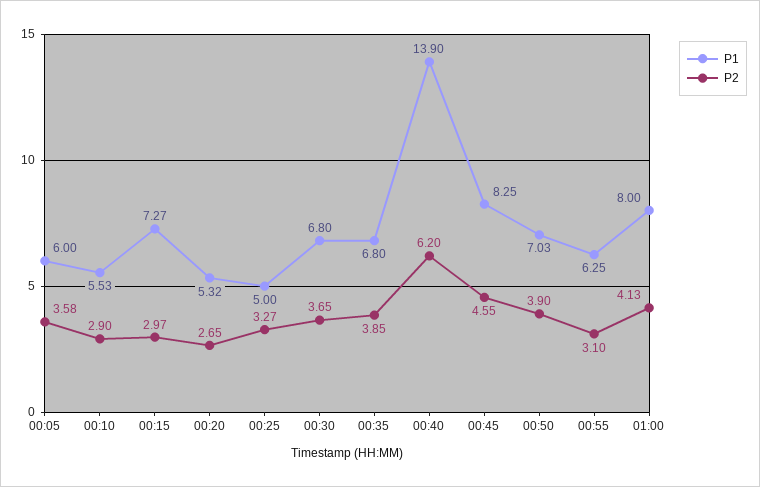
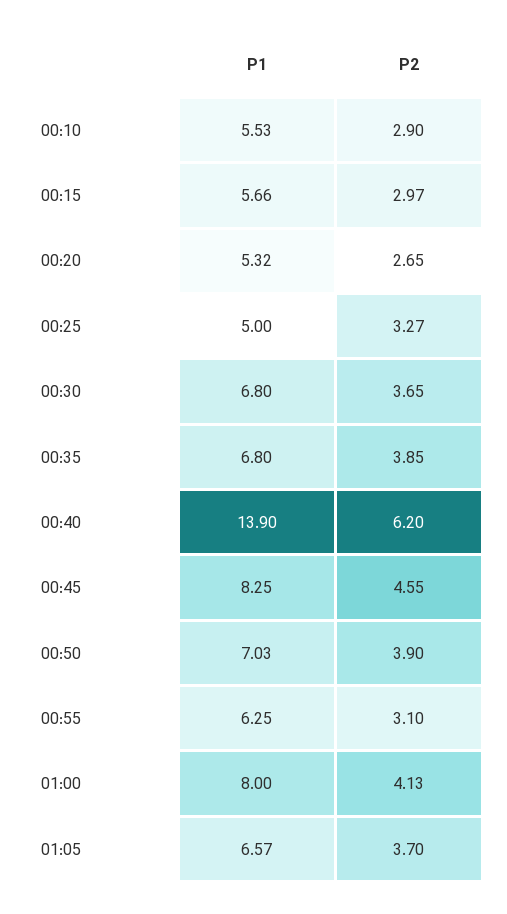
P1, 00:05: 6 -> none
P2, 00:05: 3.58 -> none
P1, 00:15: 7.27 -> 5.66
P1, 01:05: none -> 6.57
P2, 01:05: none -> 3.7

